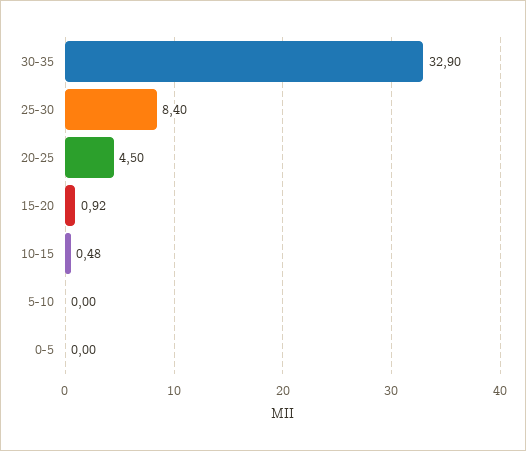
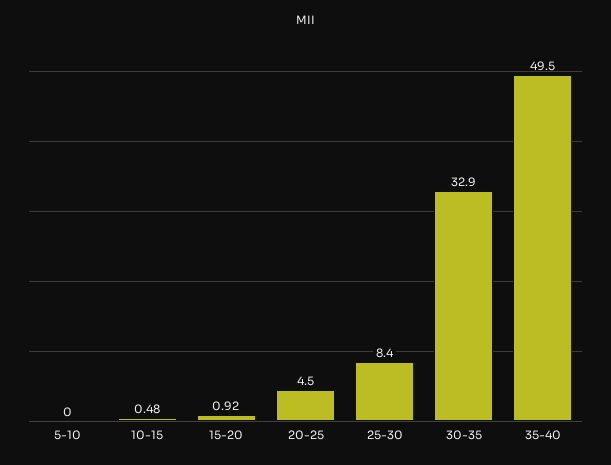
0-5: 0 -> none
35-40: none -> 49.5

